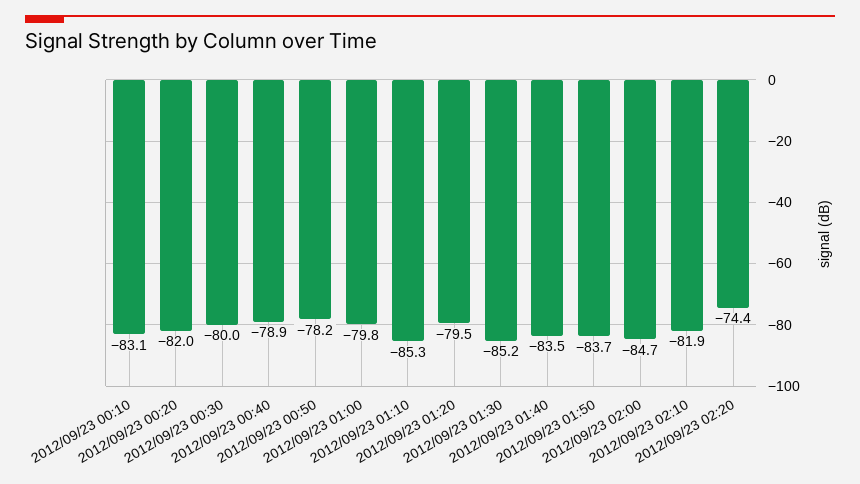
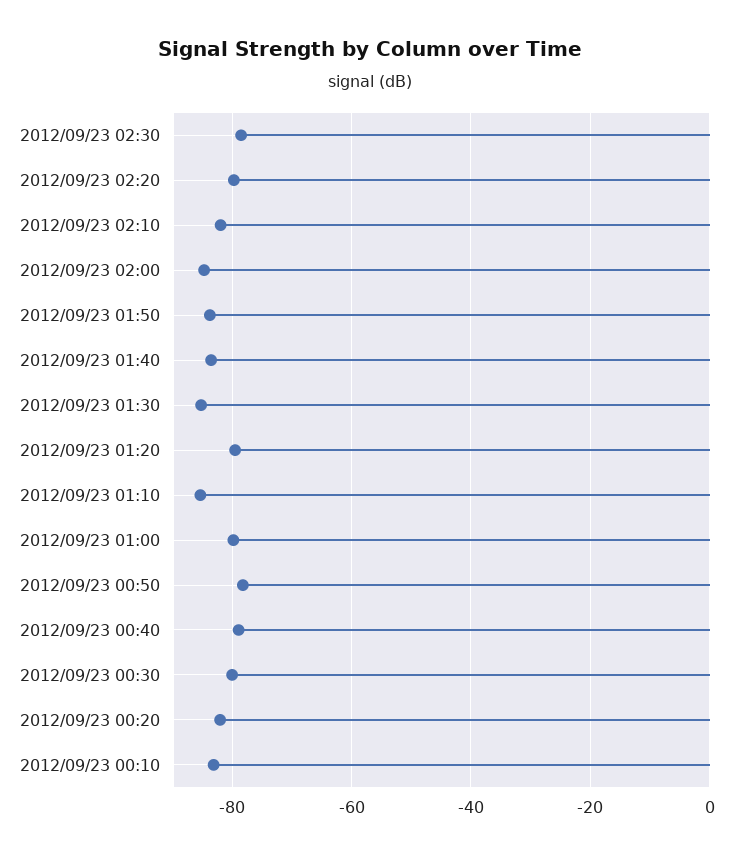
2012/09/23 02:20: -74.4 -> -80
2012/09/23 02:30: none -> -78

